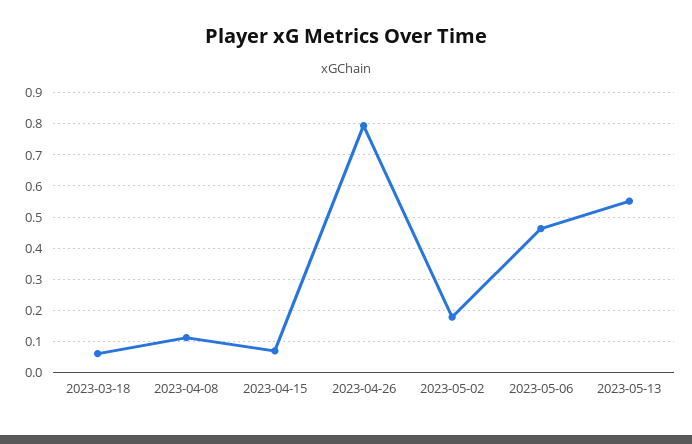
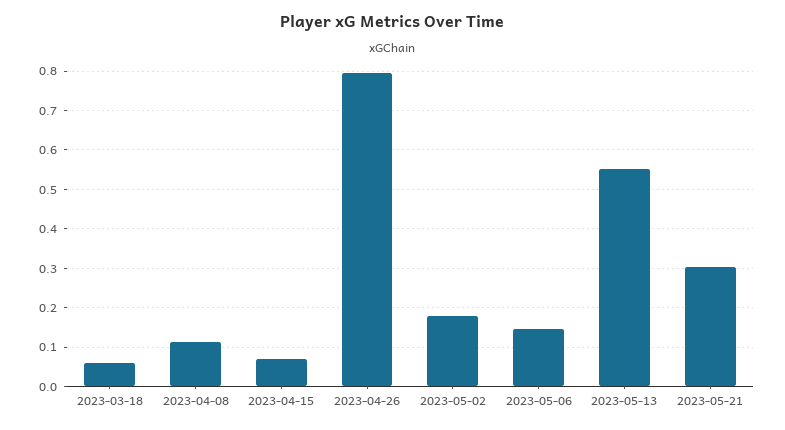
2023-05-06: 0.46 -> 0.14
2023-05-21: none -> 0.3

